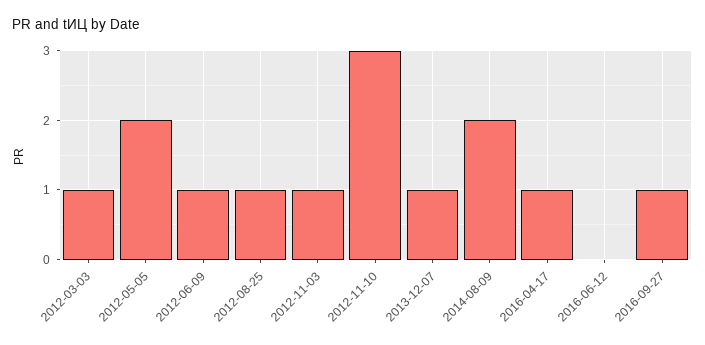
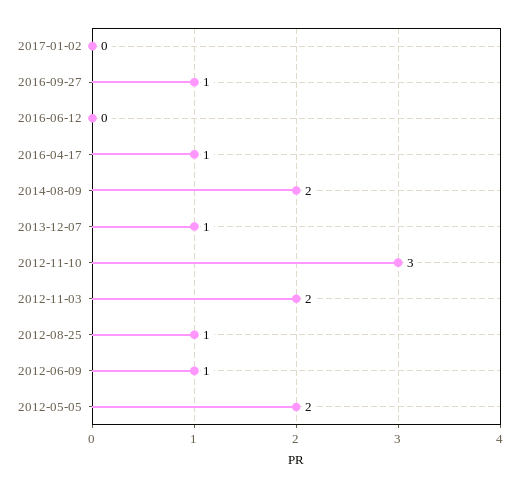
2012-03-03: 1 -> none
2012-11-03: 1 -> 2
2017-01-02: none -> 0

